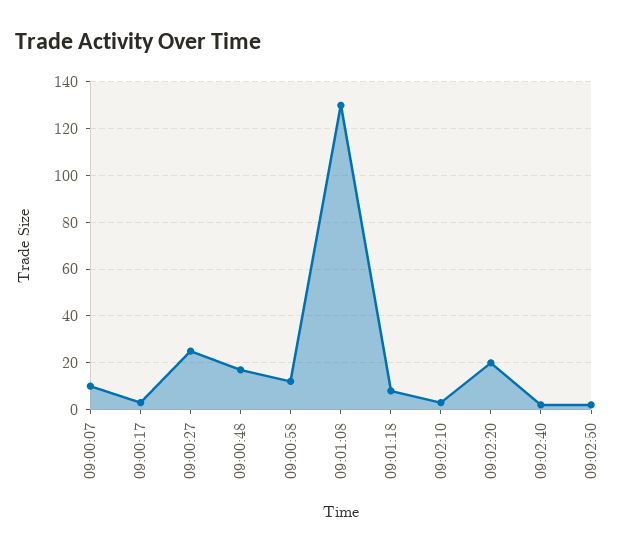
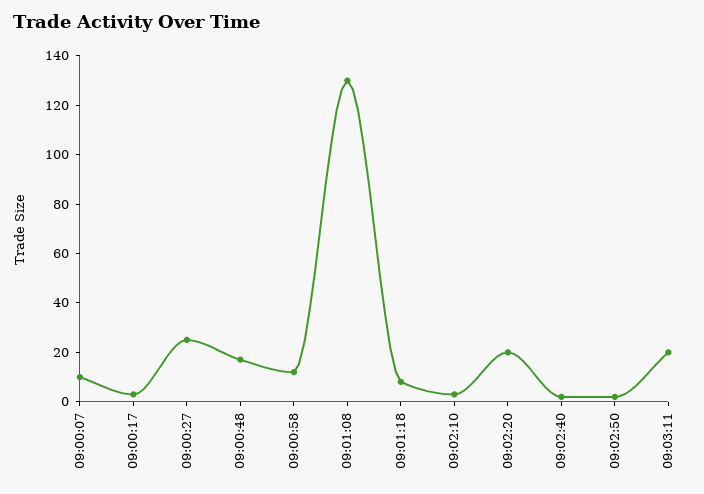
09:03:11: none -> 20

